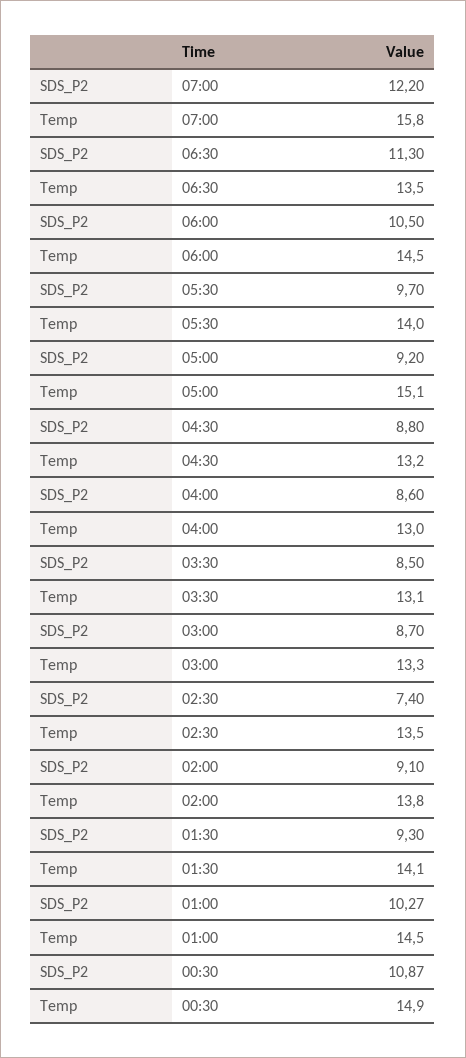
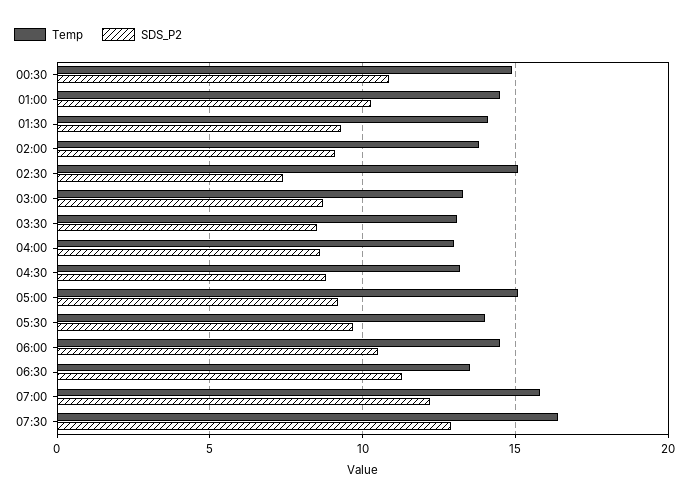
Temp, 02:30: 13.5 -> 15
Temp, 07:30: none -> 16.5
SDS_P2, 07:30: none -> 13

